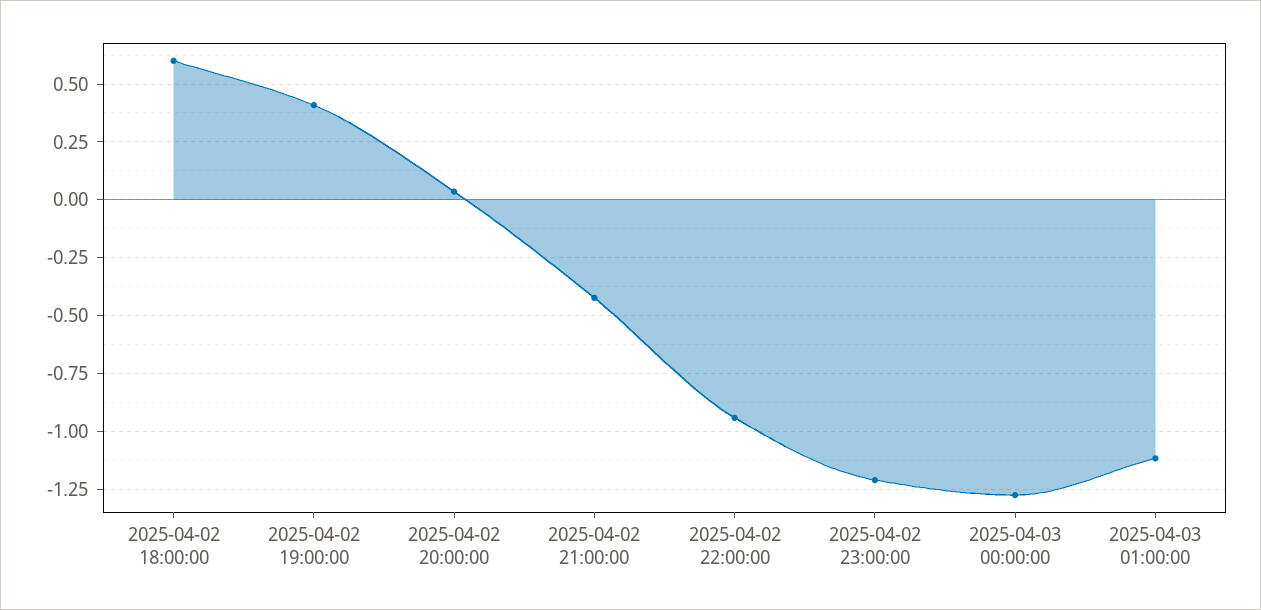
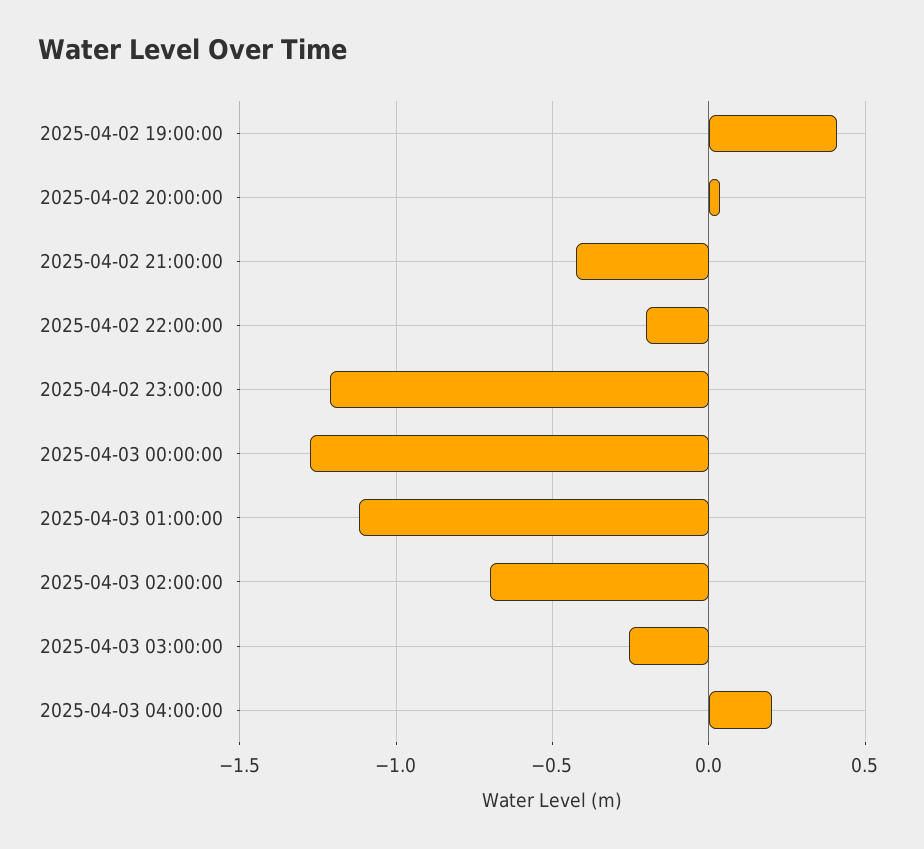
2025-04-02 18:00:00: 0.6 -> none
2025-04-02 22:00:00: -0.95 -> -0.2
2025-04-03 02:00:00: none -> -0.7
2025-04-03 03:00:00: none -> -0.25
2025-04-03 04:00:00: none -> 0.2

